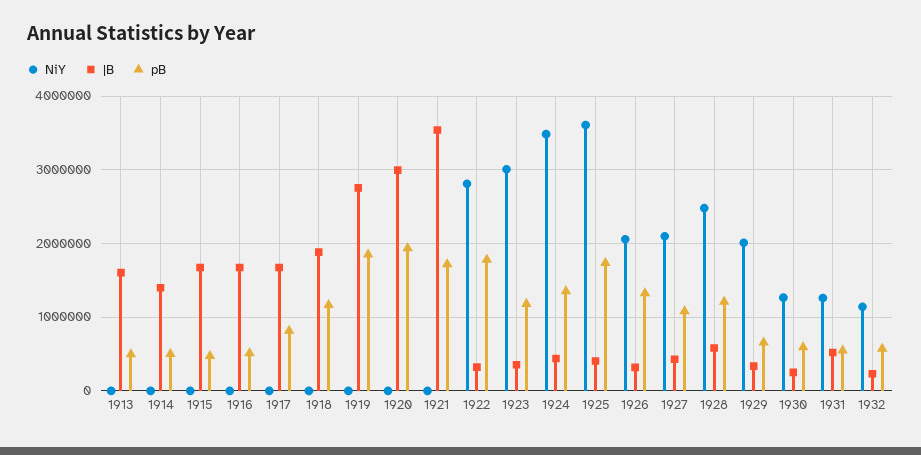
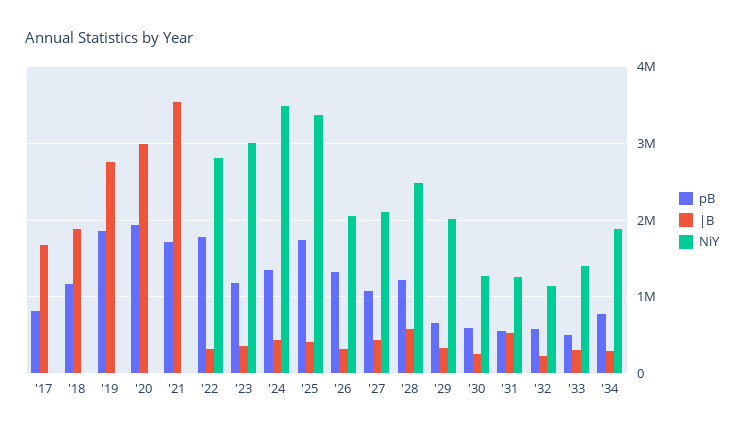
NiY, 1913: 0 -> none
|B, 1913: 1600000 -> none
pB, 1913: 500000 -> none
NiY, 1914: 0 -> none
|B, 1914: 1400000 -> none
pB, 1914: 500000 -> none
NiY, 1915: 0 -> none
|B, 1915: 1700000 -> none
pB, 1915: 500000 -> none
NiY, 1916: 0 -> none
|B, 1916: 1700000 -> none
pB, 1916: 500000 -> none
NiY, 1925: 3600000 -> 3400000
pB, '33: none -> 500000
|B, '33: none -> 300000
NiY, '33: none -> 1400000
pB, '34: none -> 800000
|B, '34: none -> 300000
NiY, '34: none -> 1900000

